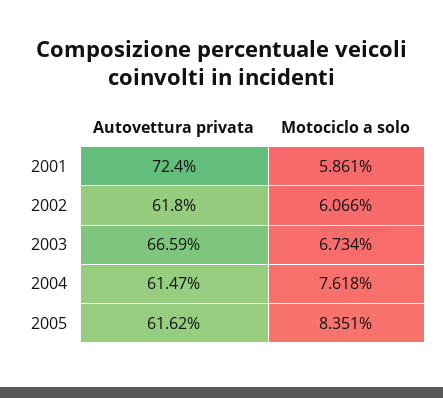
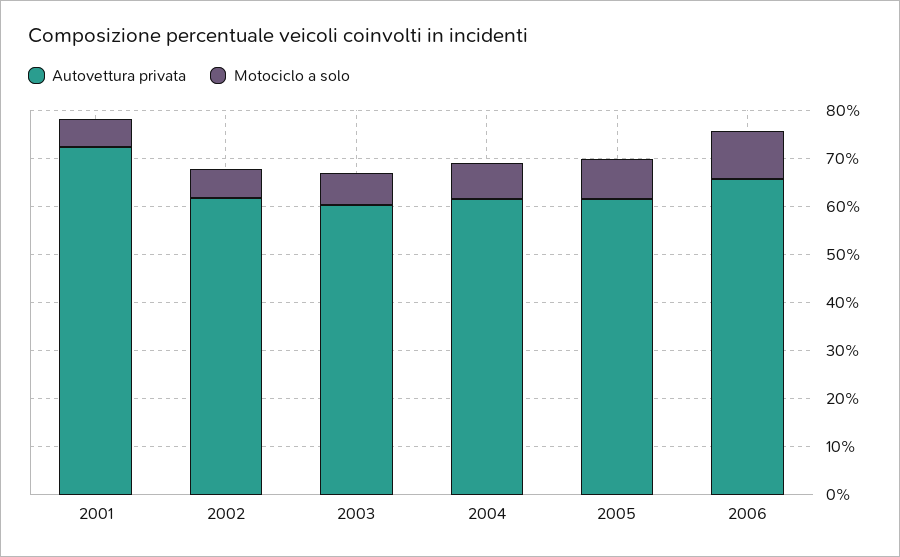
Autovettura privata, 2003: 66.59 -> 60
Autovettura privata, 2006: none -> 66
Motociclo a solo, 2006: none -> 10

